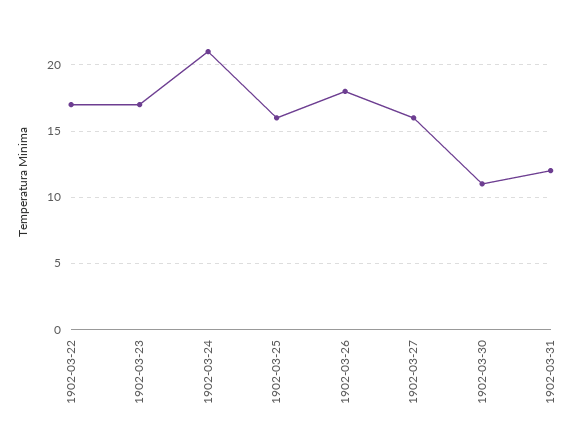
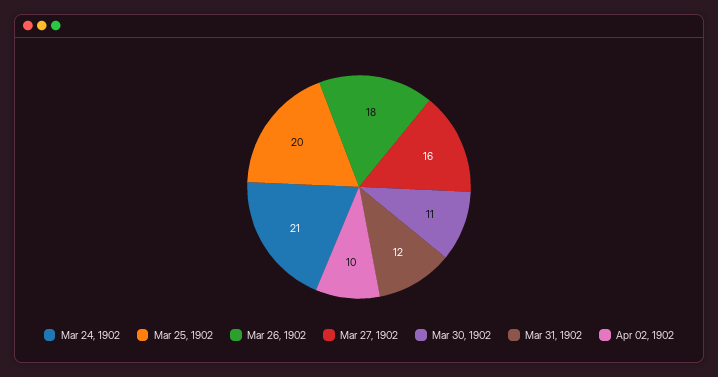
1902-03-22: 17 -> none
1902-03-23: 17 -> none
1902-03-25: 16 -> 20
Apr 02, 1902: none -> 10

